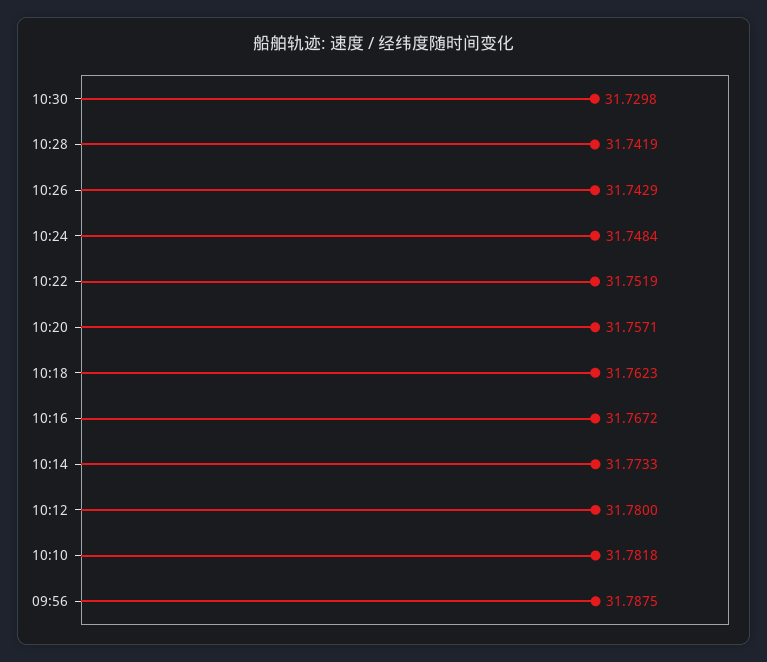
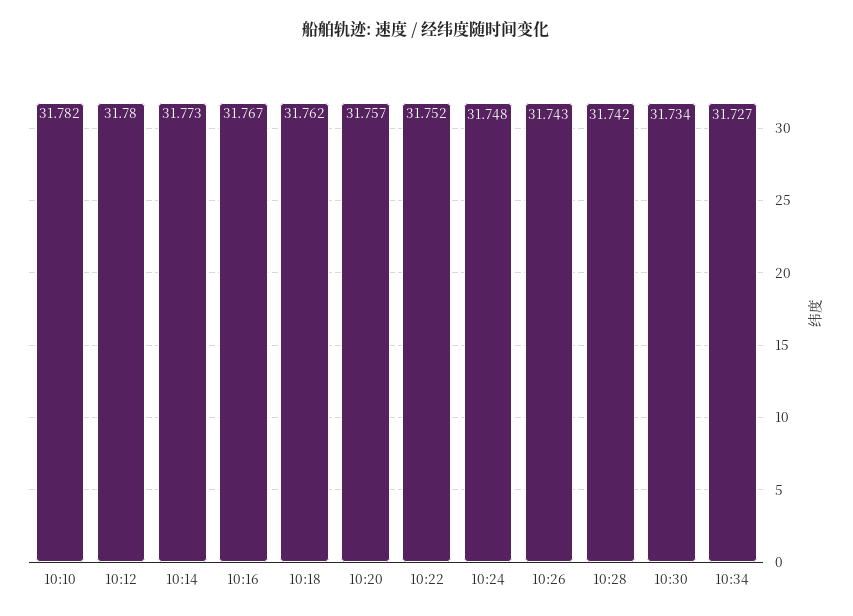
10:30: 31.7298 -> 31.734
09:56: 31.7875 -> none
10:34: none -> 31.727

